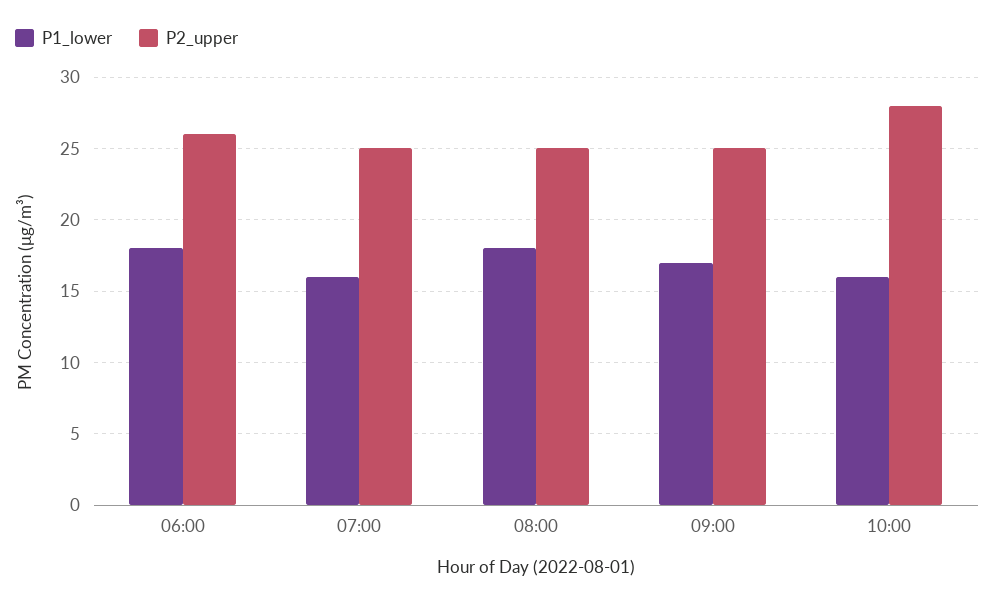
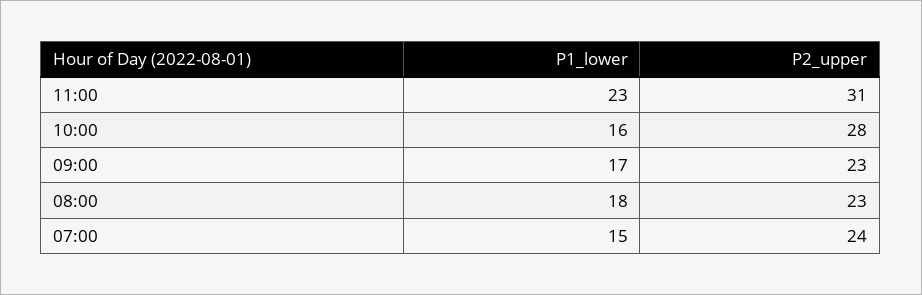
P1_lower, 06:00: 18 -> none
P2_upper, 06:00: 26 -> none
P1_lower, 07:00: 16 -> 15
P2_upper, 07:00: 25 -> 24
P2_upper, 08:00: 25 -> 23
P2_upper, 09:00: 25 -> 23
P1_lower, 11:00: none -> 23
P2_upper, 11:00: none -> 31

